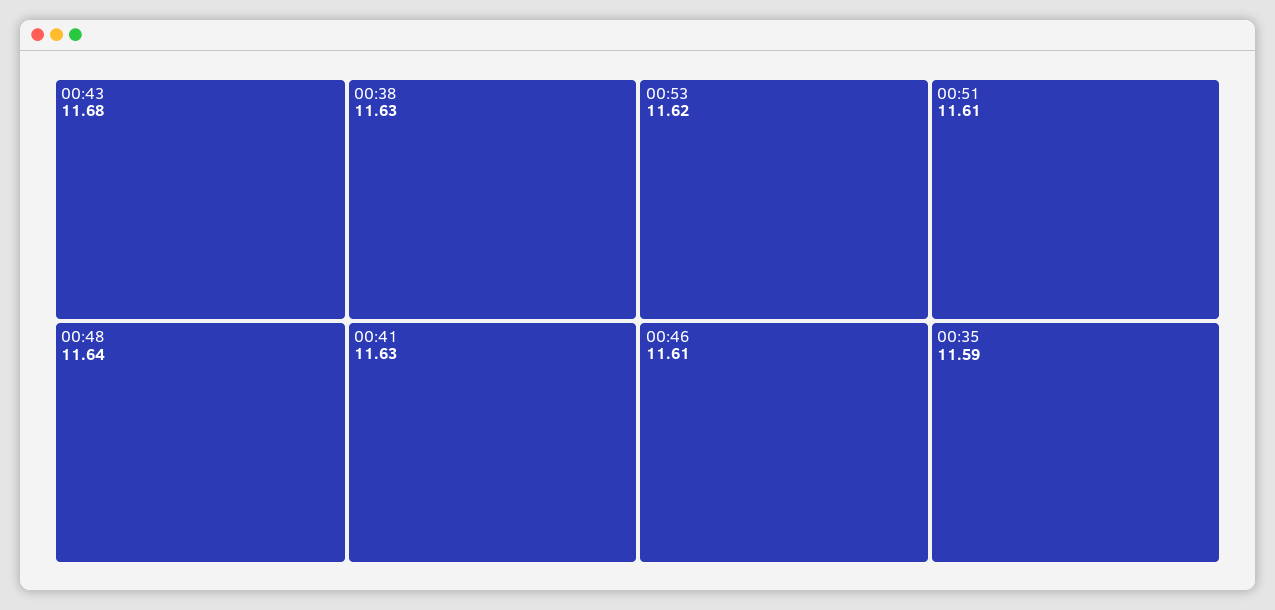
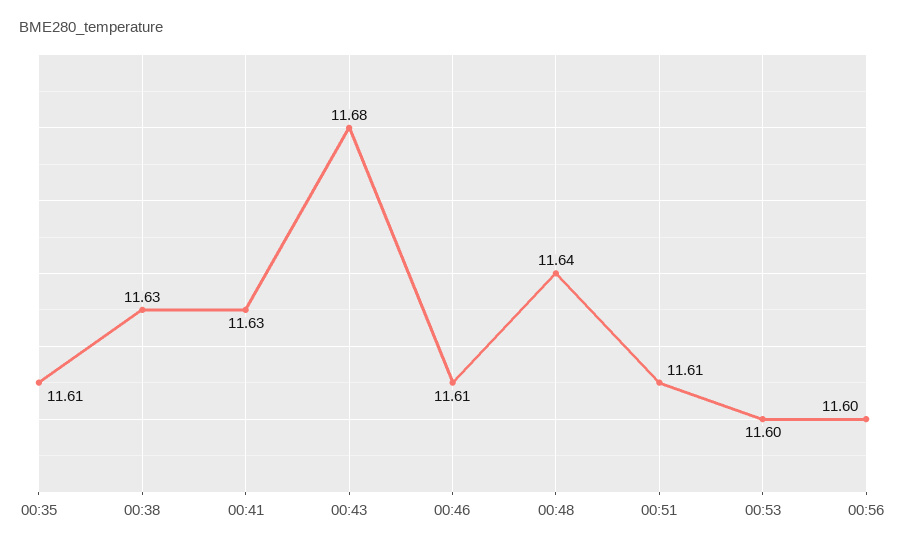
00:53: 11.62 -> 11.6
00:35: 11.59 -> 11.61
00:56: none -> 11.6

